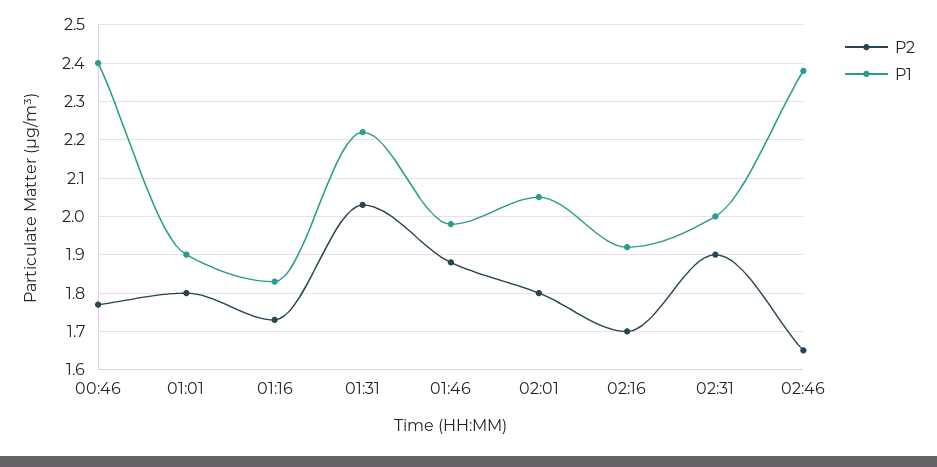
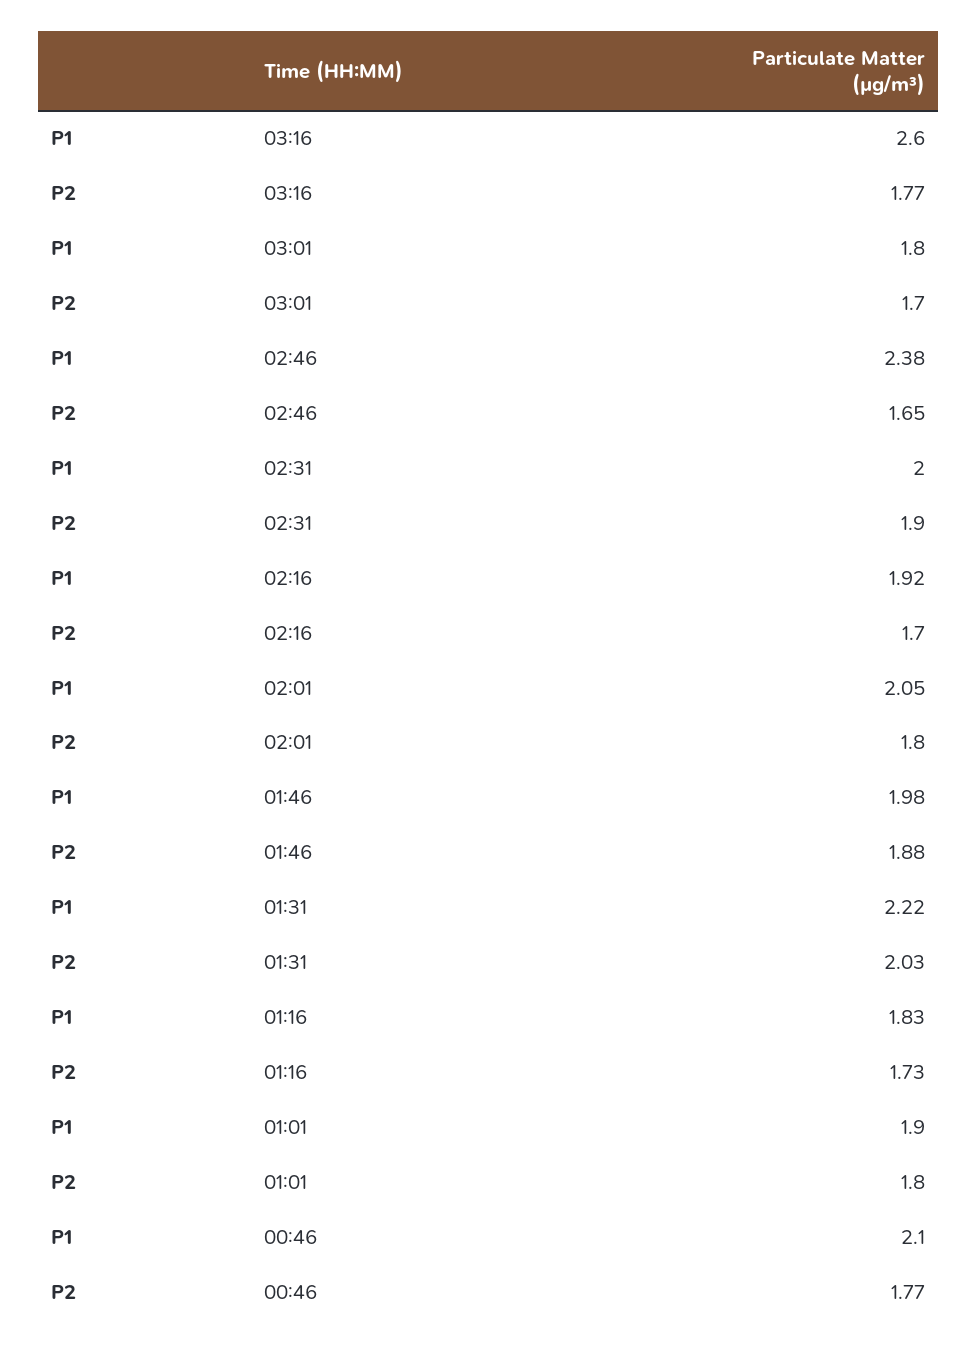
P1, 00:46: 2.4 -> 2.1
P1, 03:16: none -> 2.6
P2, 03:16: none -> 1.77
P1, 03:01: none -> 1.8
P2, 03:01: none -> 1.7

